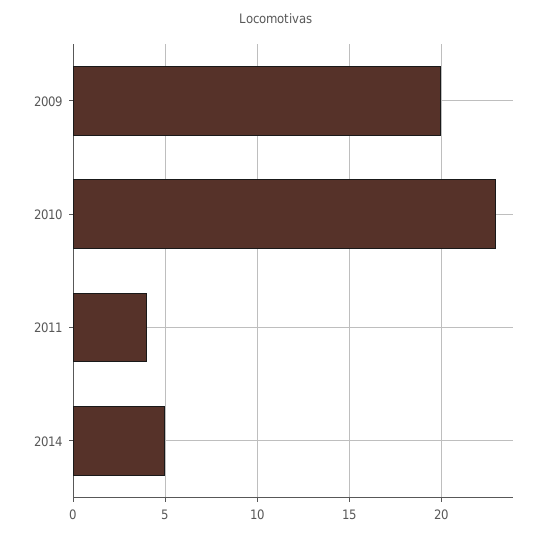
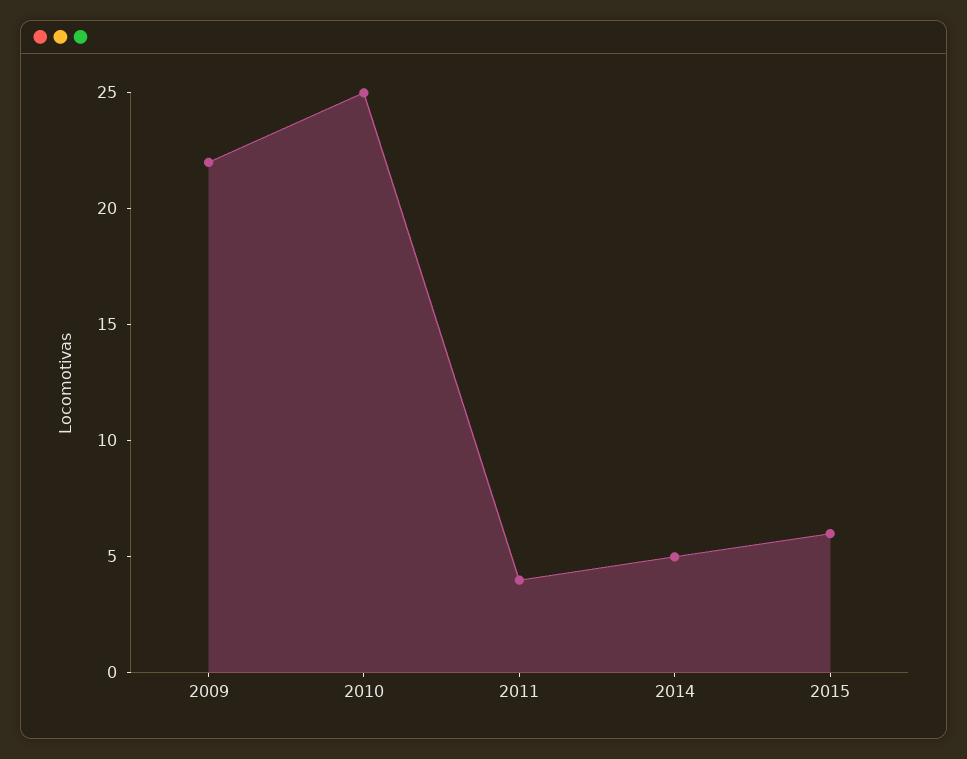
2009: 20 -> 22
2010: 23 -> 25
2015: none -> 6

